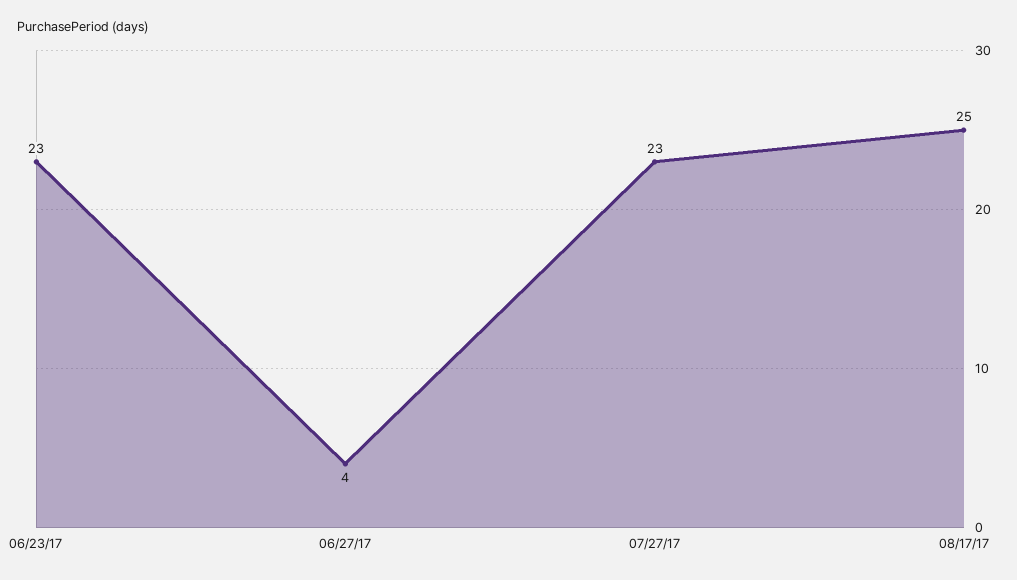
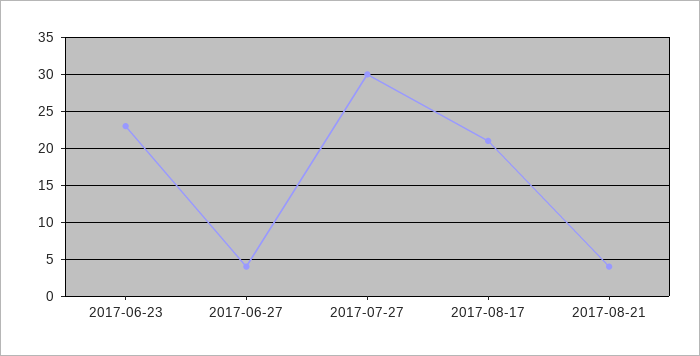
07/27/17: 23 -> 30
08/17/17: 25 -> 21
2017-08-21: none -> 4

